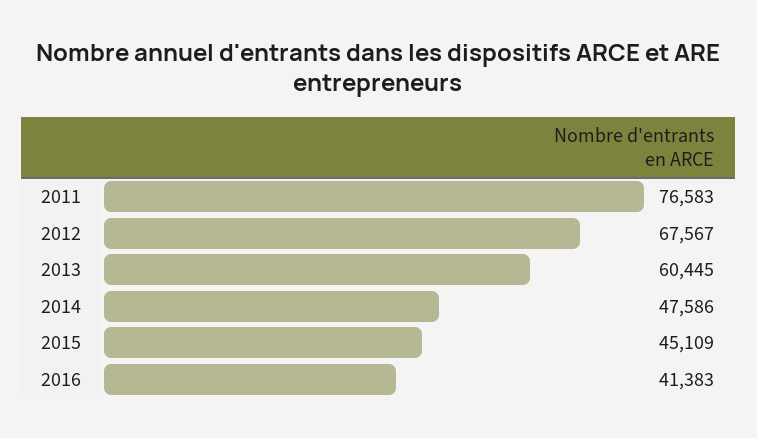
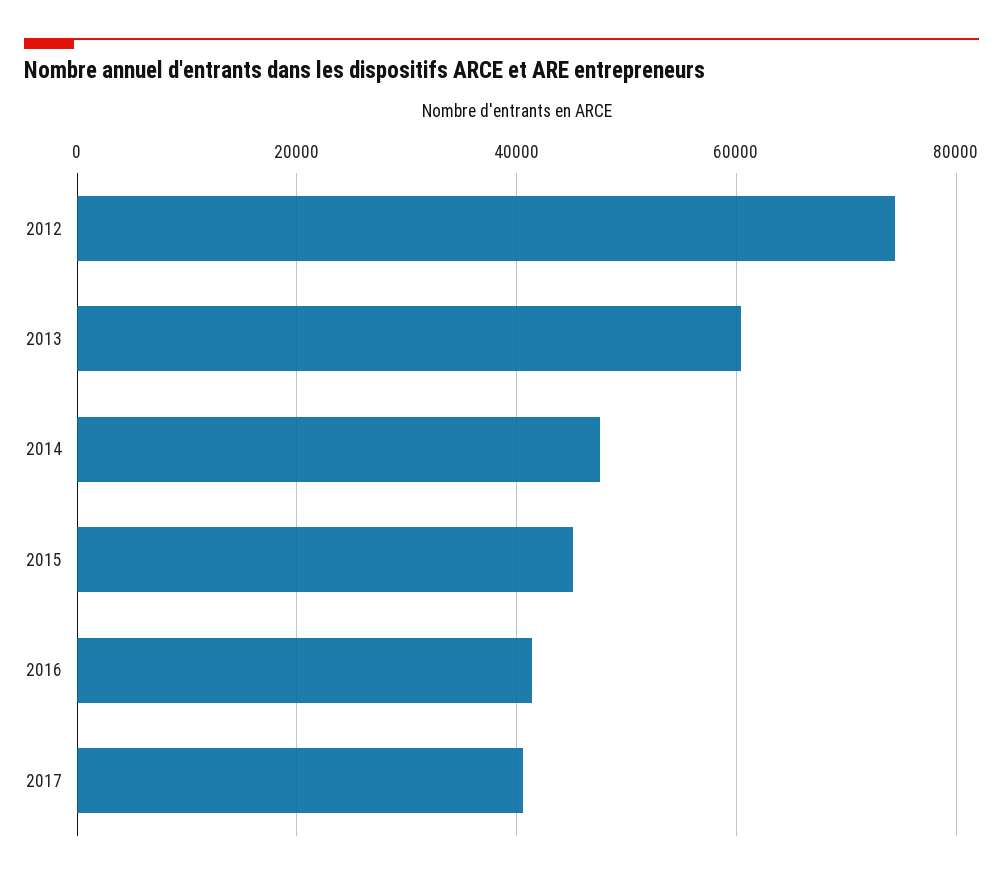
2011: 76583 -> none
2012: 67567 -> 74000
2017: none -> 40000

